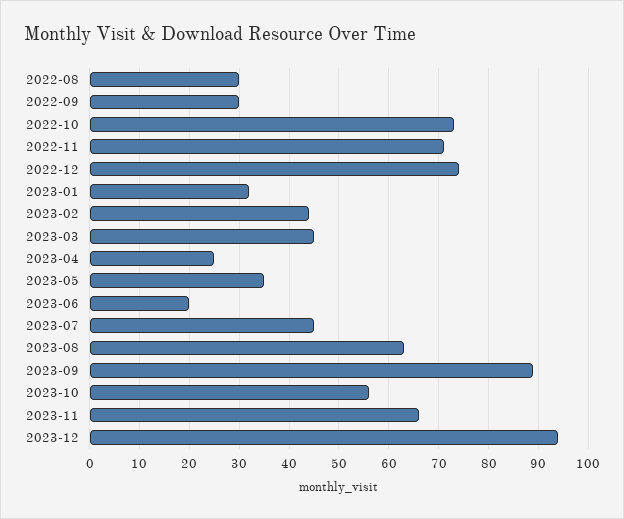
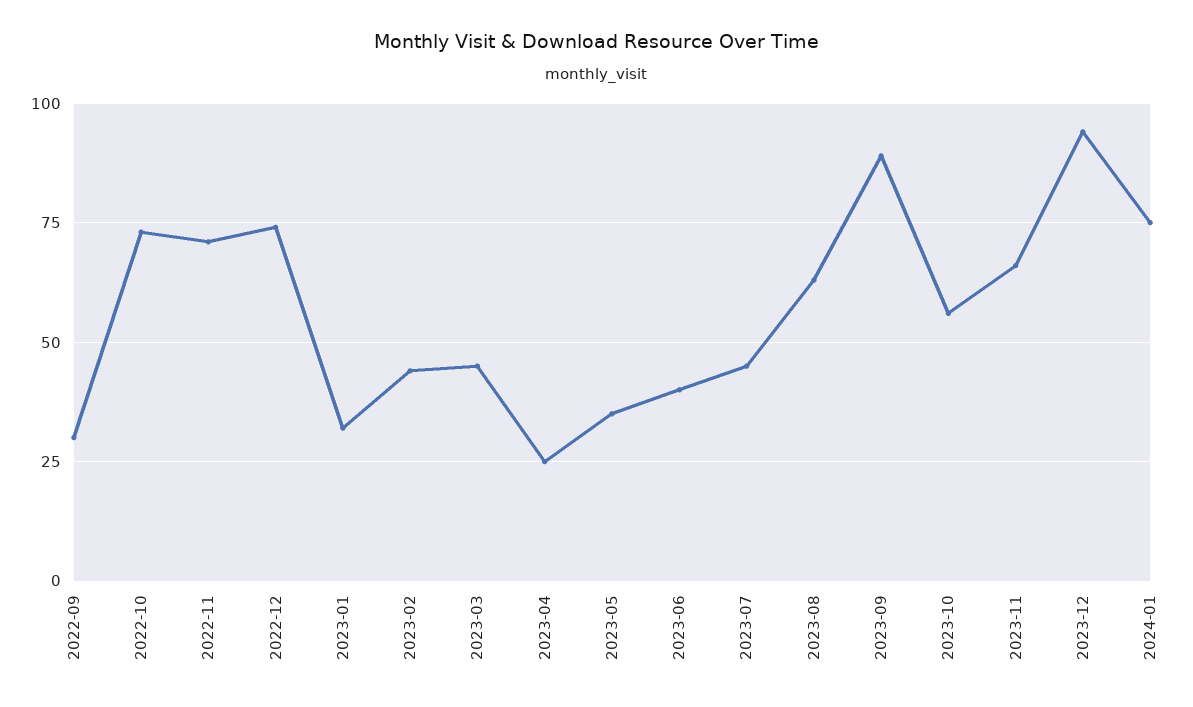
2022-08: 30 -> none
2023-06: 20 -> 40
2024-01: none -> 75

